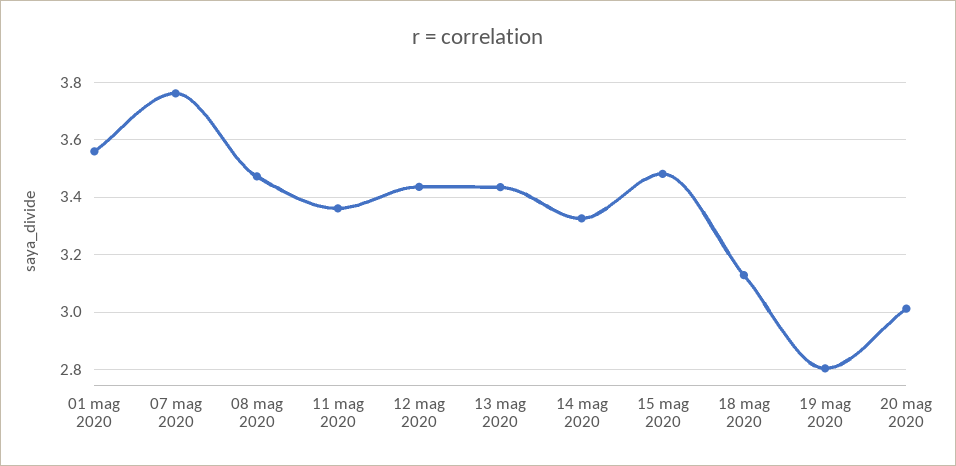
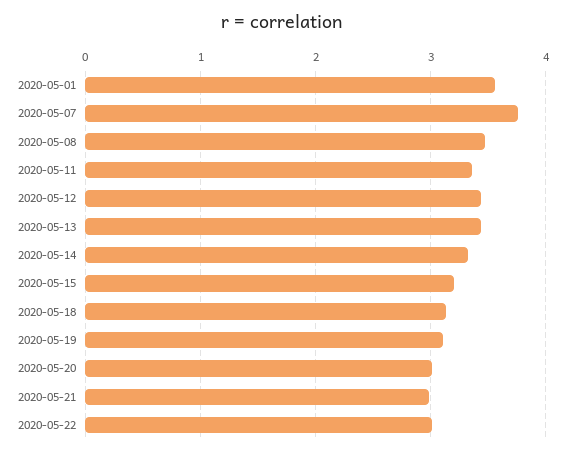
15 mag 2020: 3.475 -> 3.2
19 mag 2020: 2.8 -> 3.1
2020-05-21: none -> 3
2020-05-22: none -> 3

